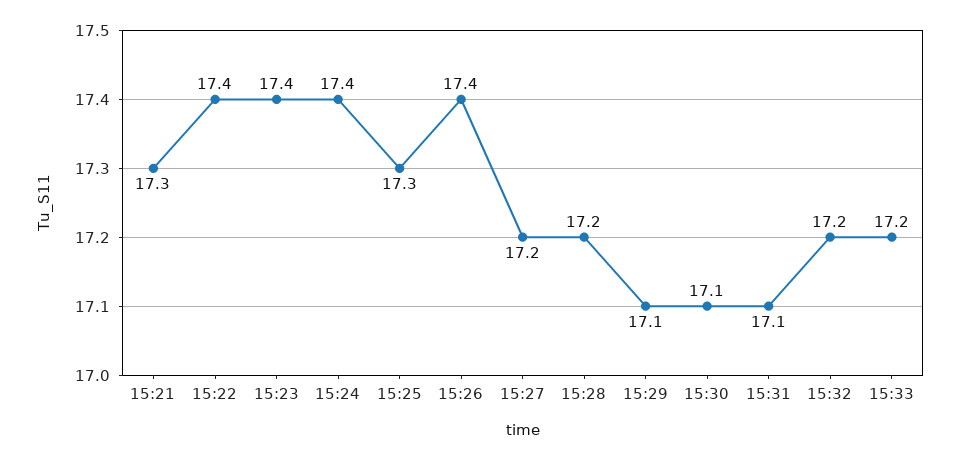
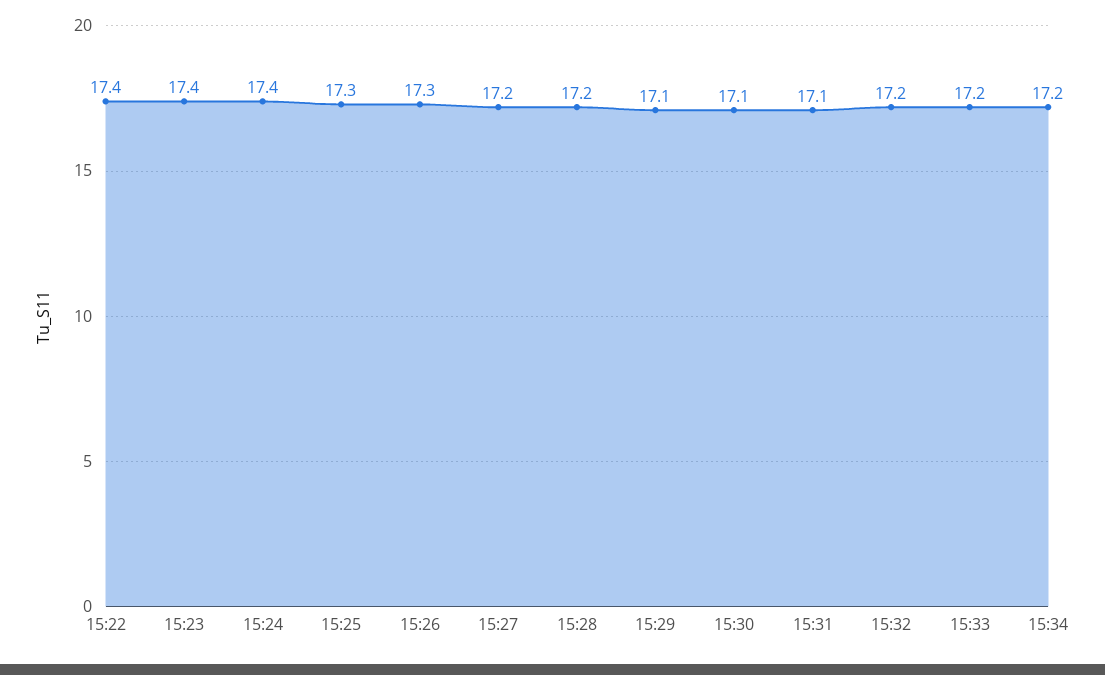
15:21: 17.3 -> none
15:26: 17.4 -> 17.3
15:34: none -> 17.2

